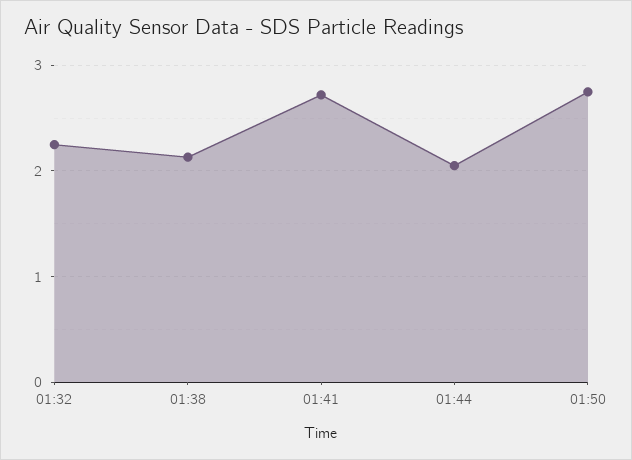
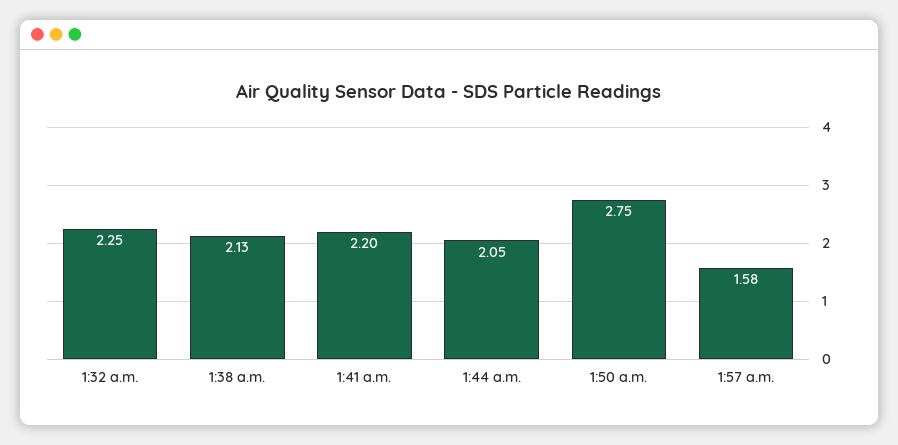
01:41: 2.7 -> 2.2
1:57 a.m.: none -> 1.58

